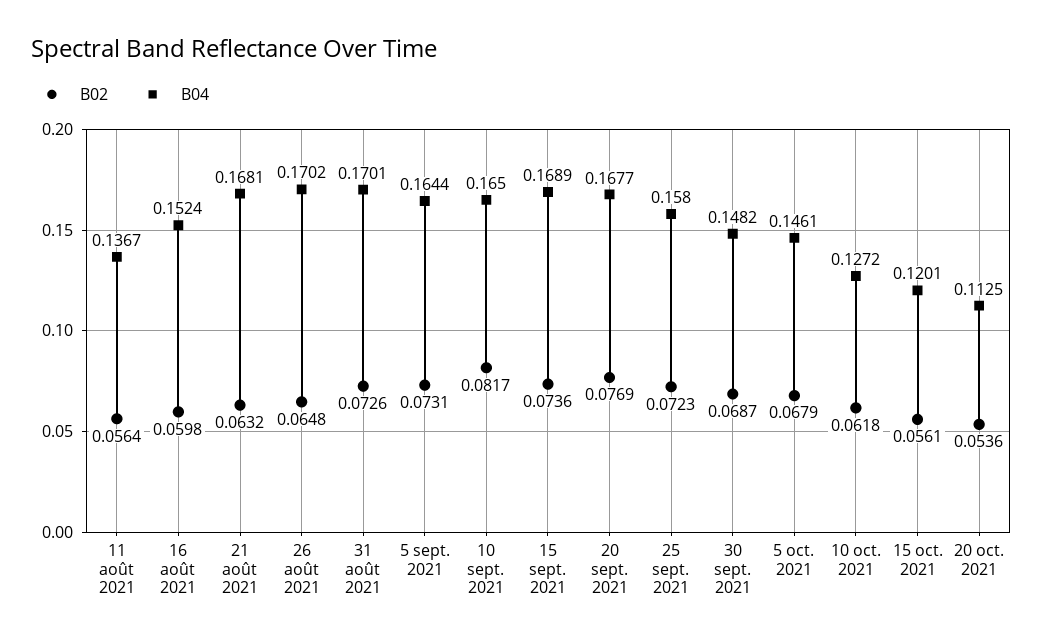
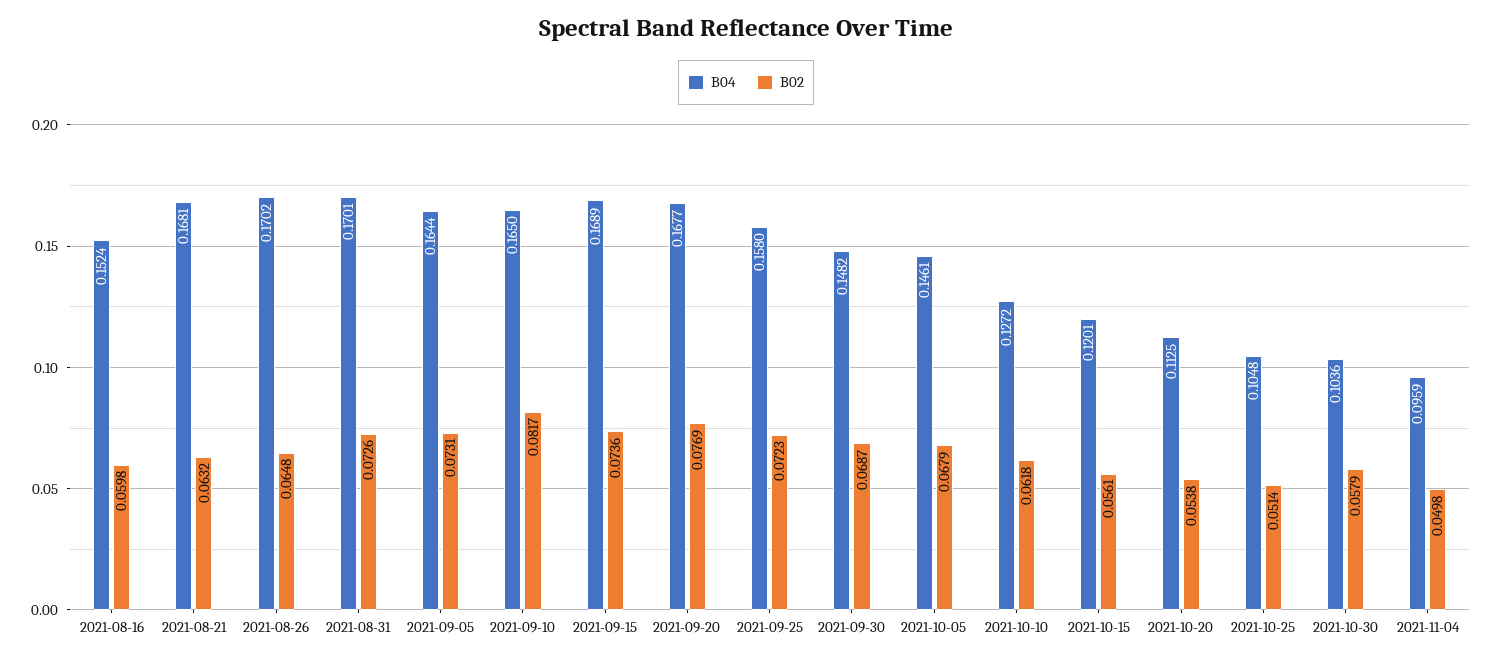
B02, 11 août 2021: 0.0564 -> none
B04, 11 août 2021: 0.1367 -> none
B02, 20 oct. 2021: 0.0536 -> 0.0538
B04, 2021-10-25: none -> 0.1048
B02, 2021-10-25: none -> 0.0514
B04, 2021-10-30: none -> 0.1036
B02, 2021-10-30: none -> 0.0579
B04, 2021-11-04: none -> 0.0959
B02, 2021-11-04: none -> 0.0498

